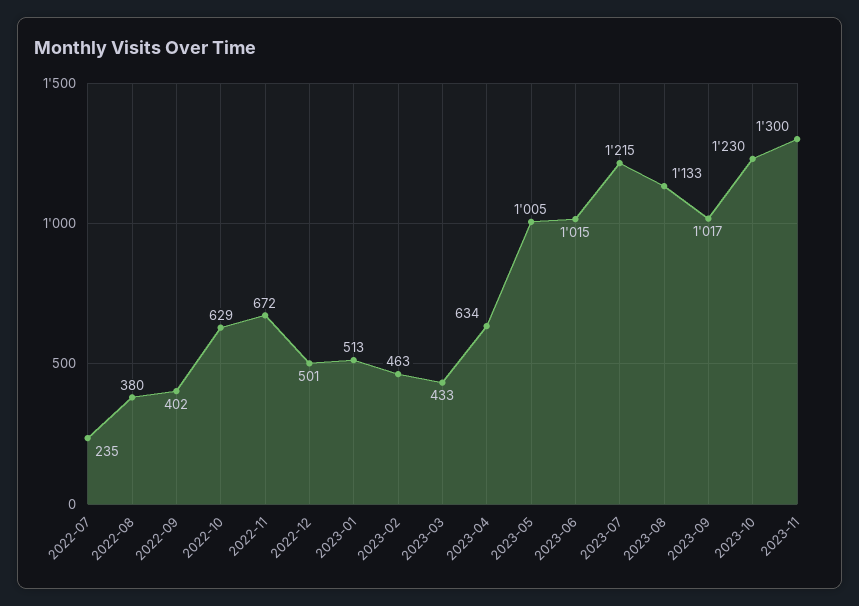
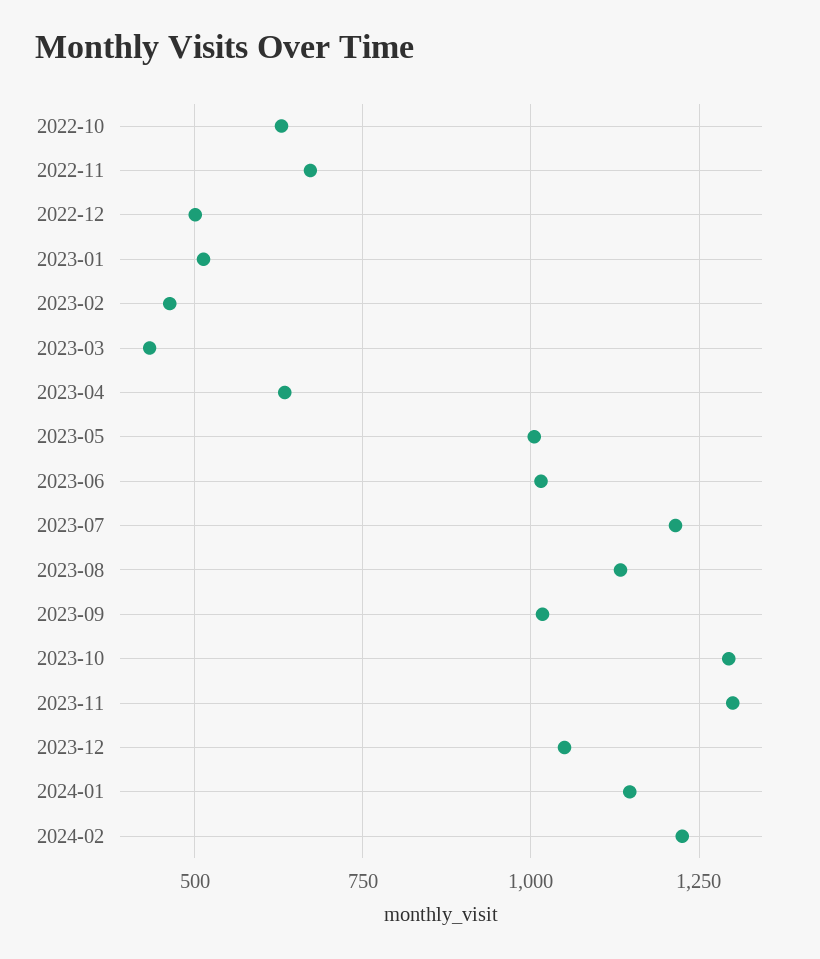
2022-07: 235 -> none
2022-08: 380 -> none
2022-09: 402 -> none
2023-10: 1230 -> 1300
2023-12: none -> 1050
2024-01: none -> 1150
2024-02: none -> 1225

